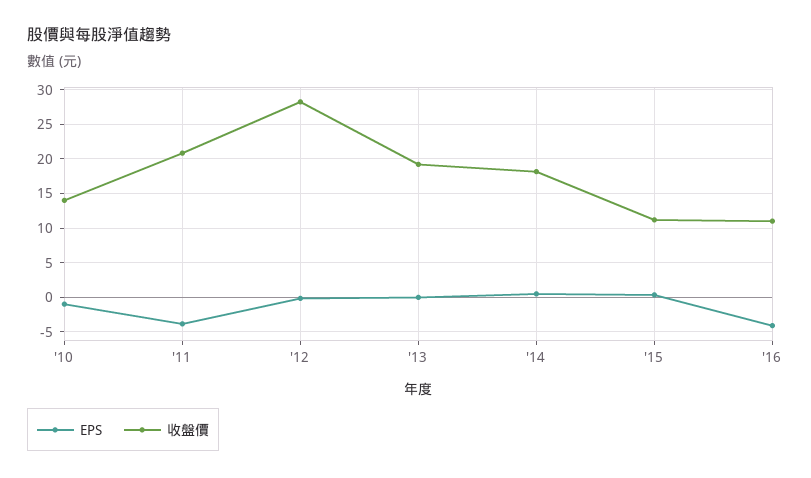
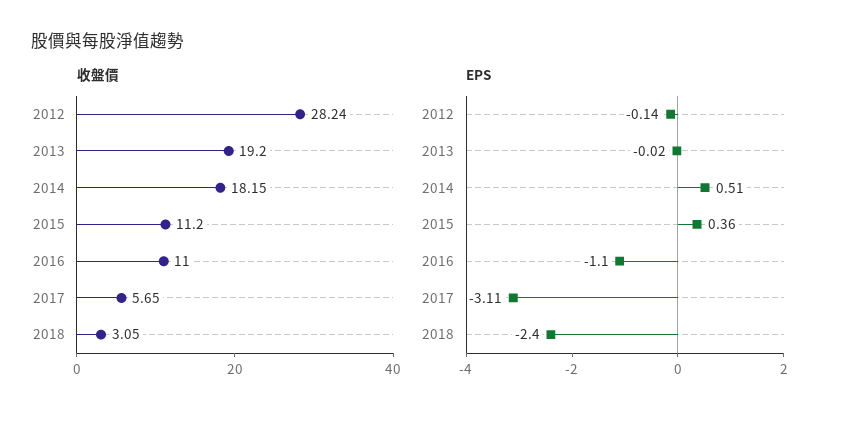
EPS, '10: -1 -> none
收盤價, '10: 14 -> none
EPS, '11: -4 -> none
收盤價, '11: 21 -> none
EPS, '16: -4 -> -1.1
收盤價, 2017: none -> 5.65
收盤價, 2018: none -> 3.05
EPS, 2017: none -> -3.11
EPS, 2018: none -> -2.4

